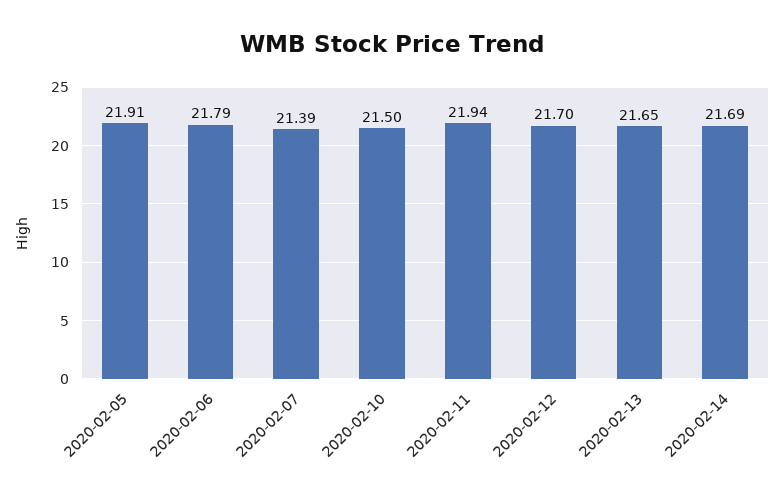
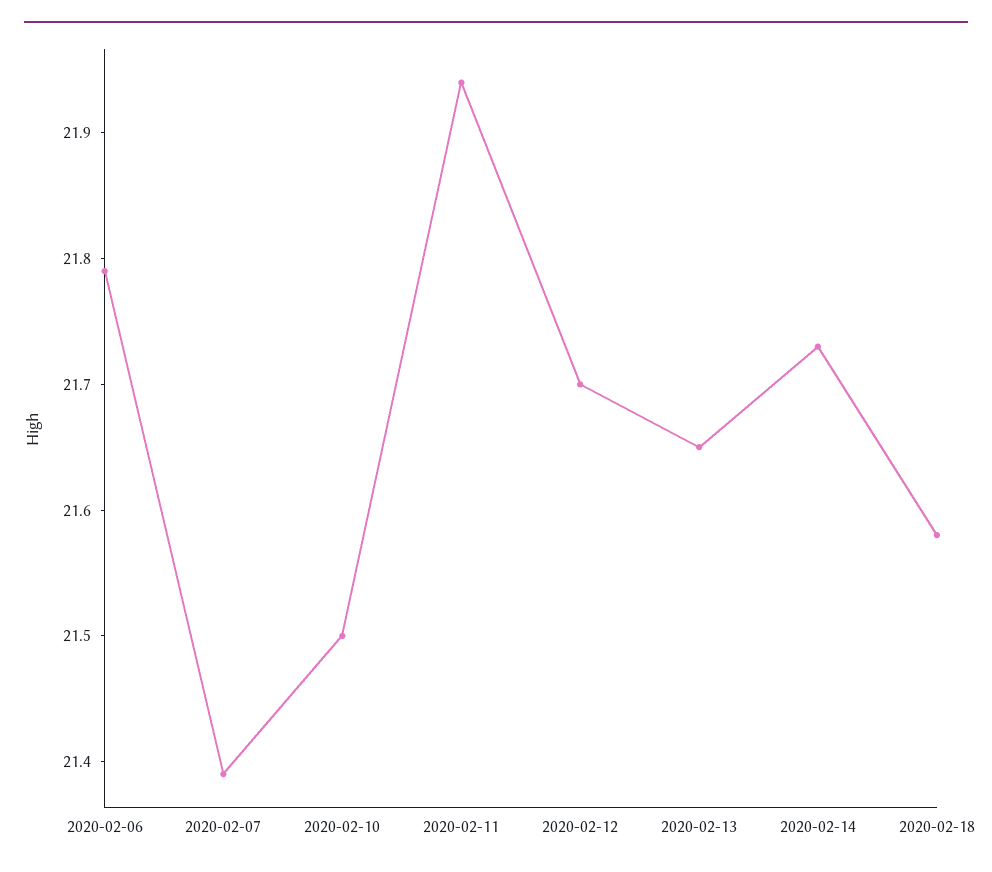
2020-02-05: 21.91 -> none
2020-02-14: 21.69 -> 21.73
2020-02-18: none -> 21.58

